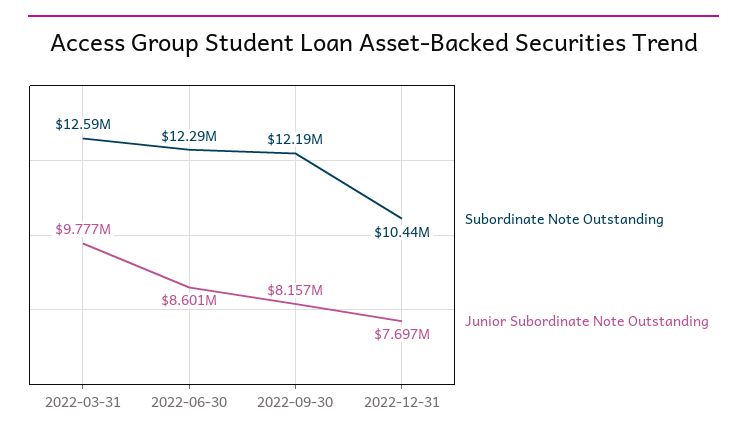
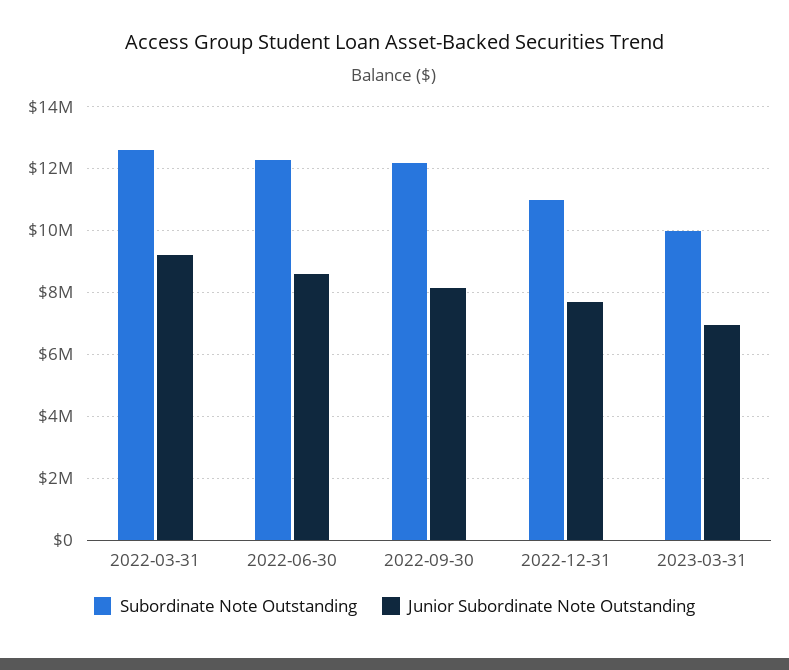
Junior Subordinate Note Outstanding, 2022-03-31: 9777000 -> 9200000
Subordinate Note Outstanding, 2022-12-31: 10440000 -> 11000000
Subordinate Note Outstanding, 2023-03-31: none -> 10000000
Junior Subordinate Note Outstanding, 2023-03-31: none -> 7000000

